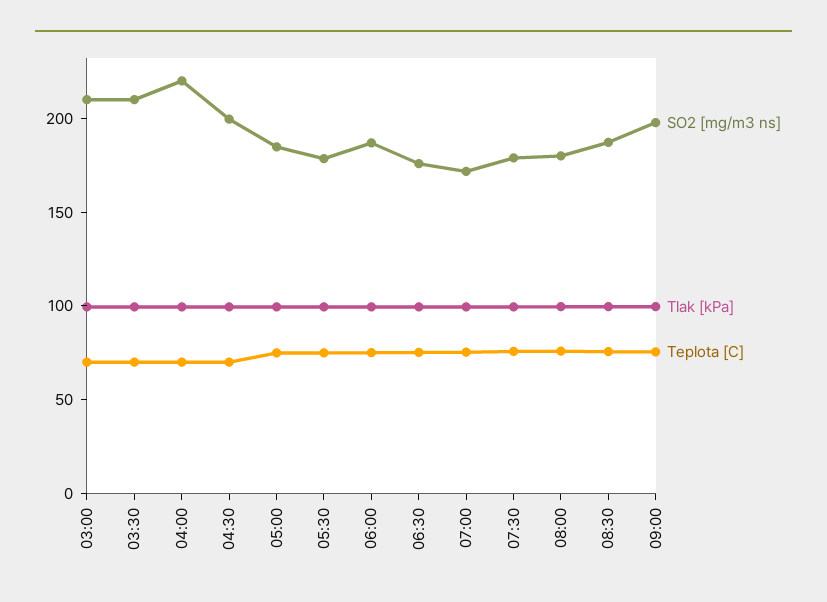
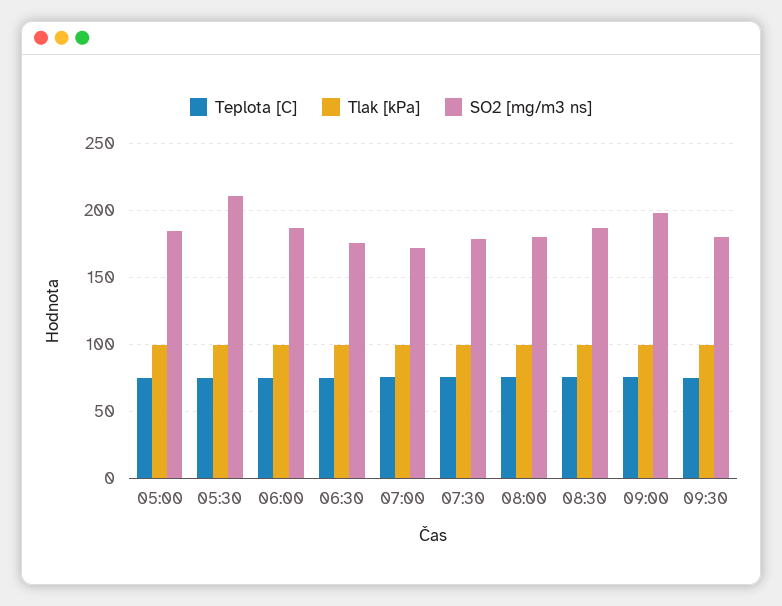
SO2 [mg/m3 ns], 03:00: 210 -> none
Tlak [kPa], 03:00: 100 -> none
Teplota [C], 03:00: 70 -> none
SO2 [mg/m3 ns], 03:30: 210 -> none
Tlak [kPa], 03:30: 100 -> none
Teplota [C], 03:30: 70 -> none
SO2 [mg/m3 ns], 04:00: 220 -> none
Tlak [kPa], 04:00: 100 -> none
Teplota [C], 04:00: 70 -> none
SO2 [mg/m3 ns], 04:30: 200 -> none
Tlak [kPa], 04:30: 100 -> none
Teplota [C], 04:30: 70 -> none
SO2 [mg/m3 ns], 05:30: 180 -> 210
Teplota [C], 09:30: none -> 75
Tlak [kPa], 09:30: none -> 100
SO2 [mg/m3 ns], 09:30: none -> 180

